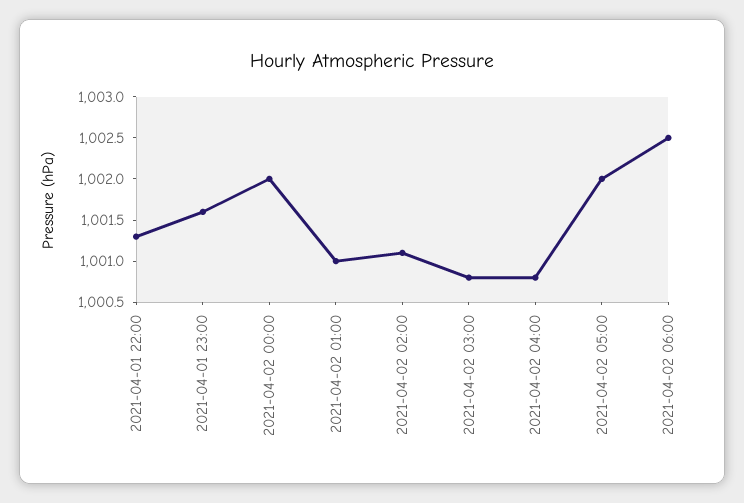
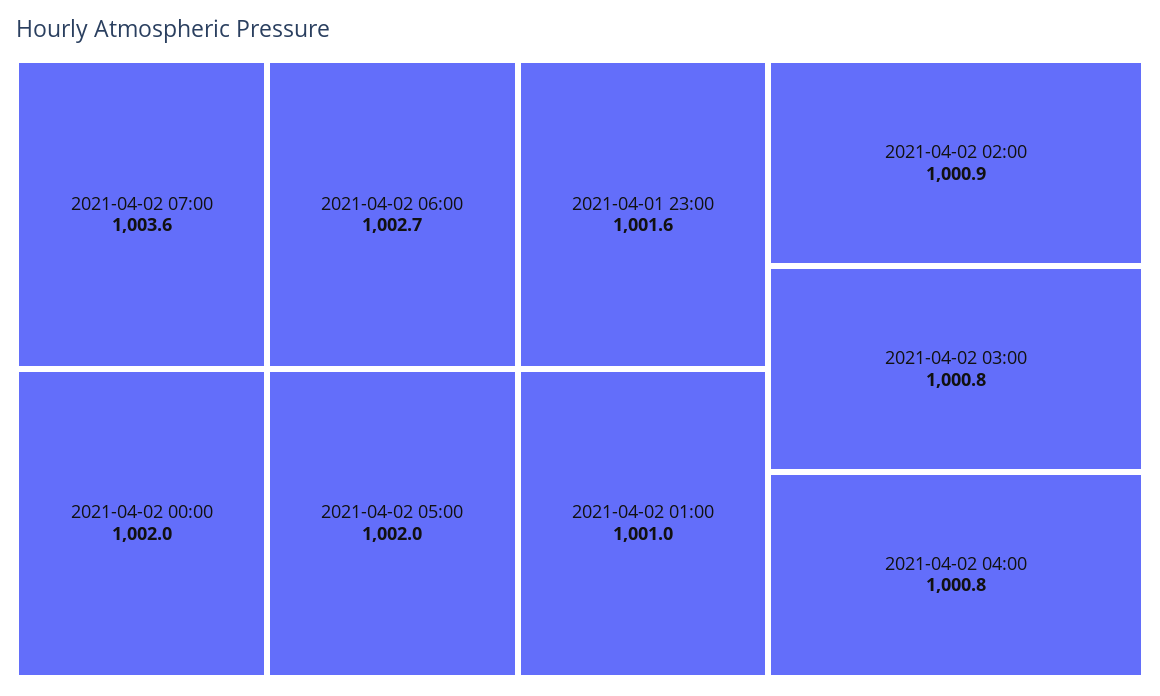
2021-04-01 22:00: 1001.3 -> none
2021-04-02 02:00: 1001.1 -> 1000.9
2021-04-02 06:00: 1002.5 -> 1002.7
2021-04-02 07:00: none -> 1003.6

